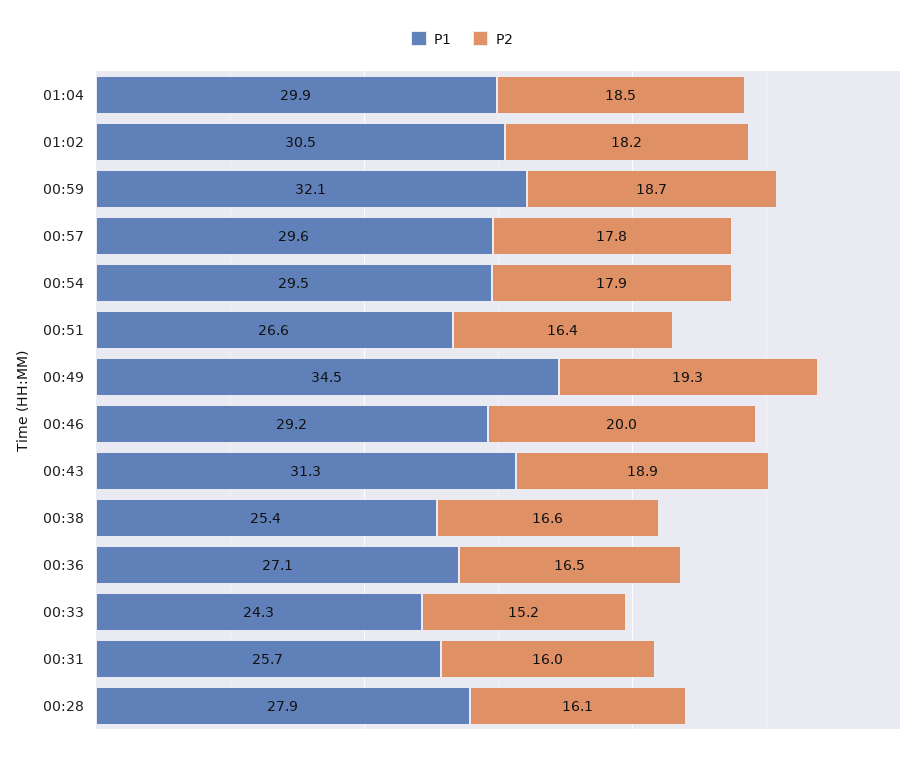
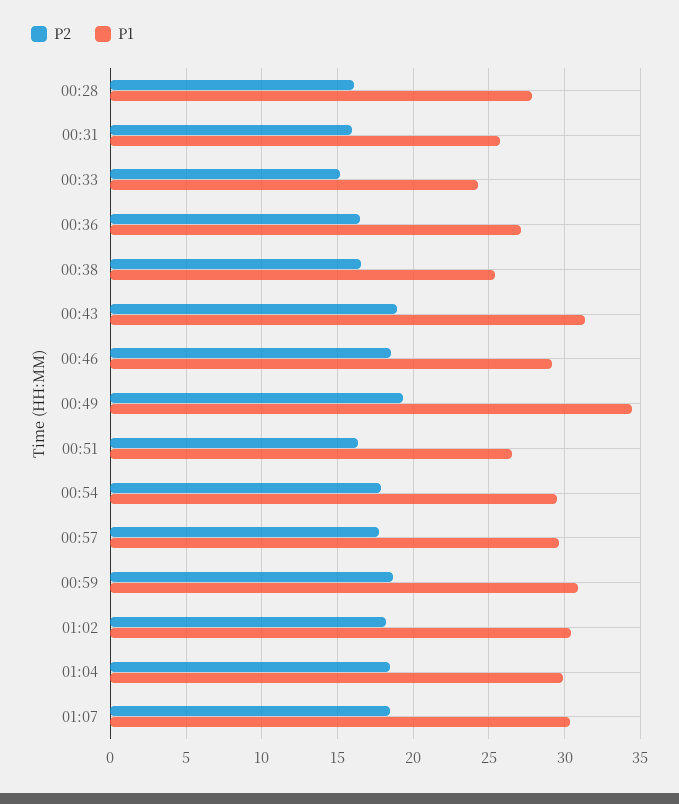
P1, 00:59: 32.1 -> 31
P2, 00:46: 20 -> 18.5
P2, 01:07: none -> 18.5
P1, 01:07: none -> 30.5

